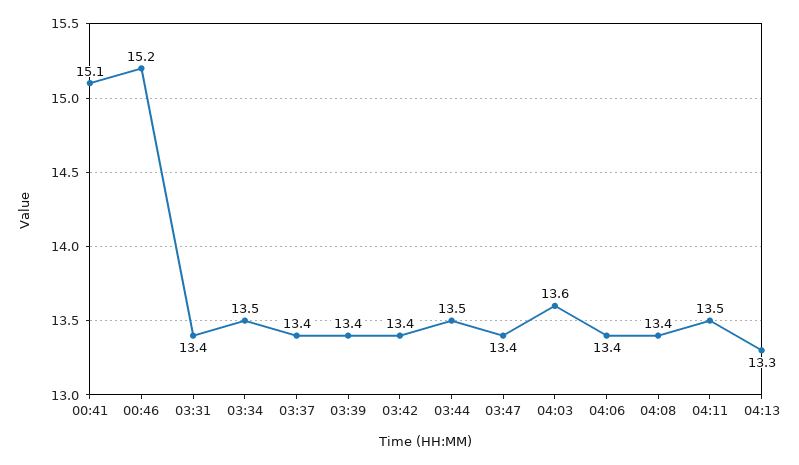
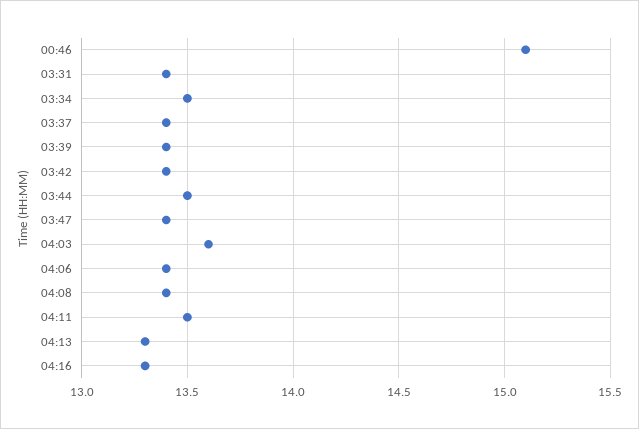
00:41: 15.1 -> none
00:46: 15.2 -> 15.1
04:16: none -> 13.3

